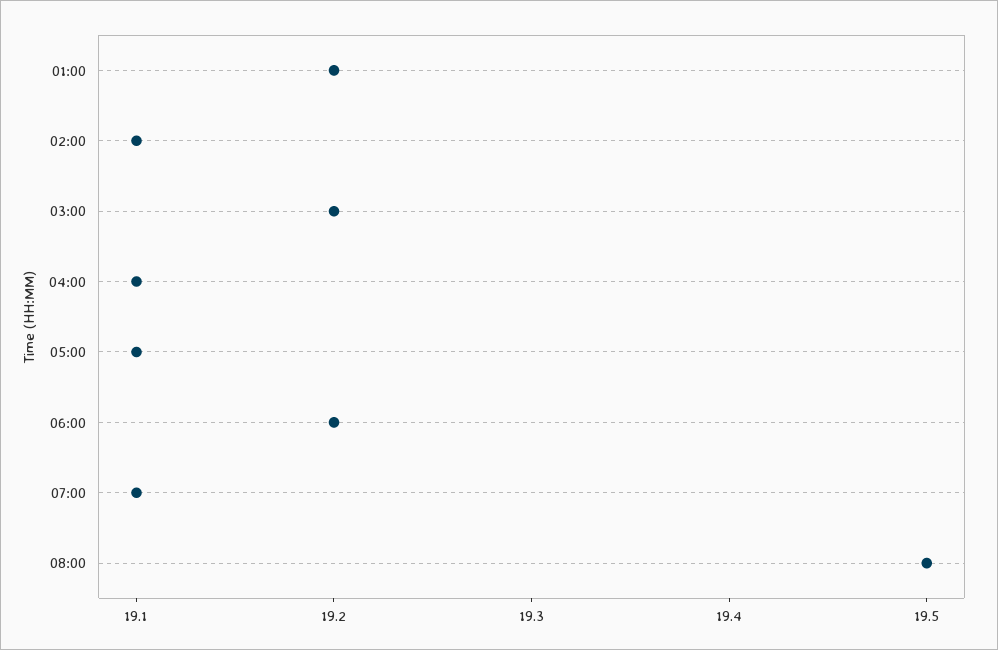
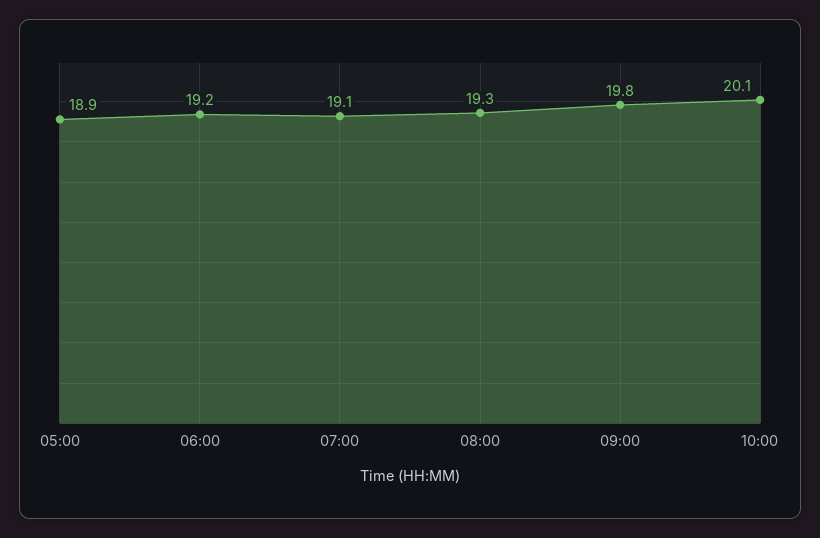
01:00: 19.2 -> none
02:00: 19.1 -> none
03:00: 19.2 -> none
04:00: 19.1 -> none
05:00: 19.1 -> 18.9
08:00: 19.5 -> 19.3
09:00: none -> 19.8
10:00: none -> 20.1

